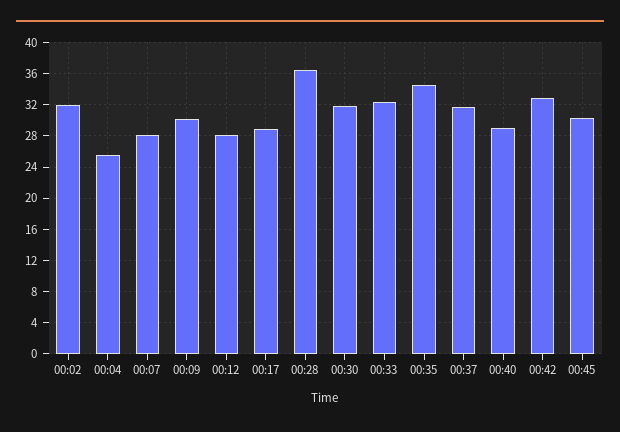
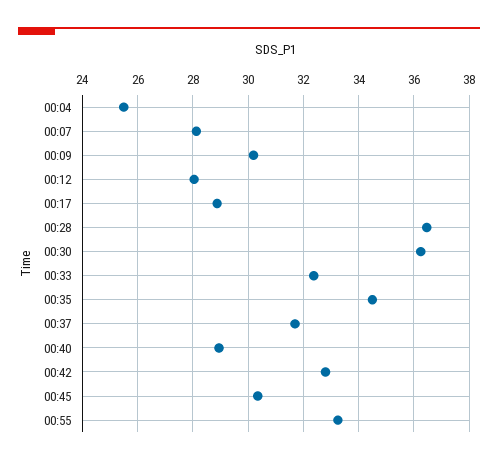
00:02: 32 -> none
00:30: 32 -> 36.25
00:55: none -> 33.25

